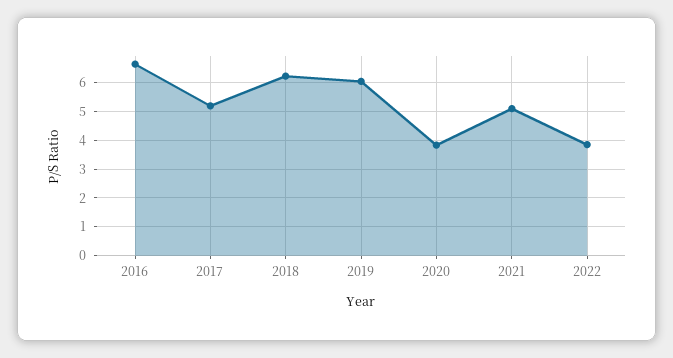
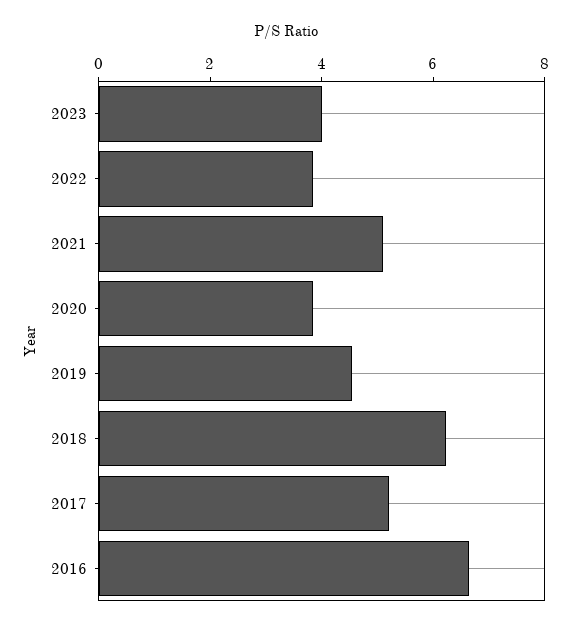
2019: 6 -> 4.5
2023: none -> 4

